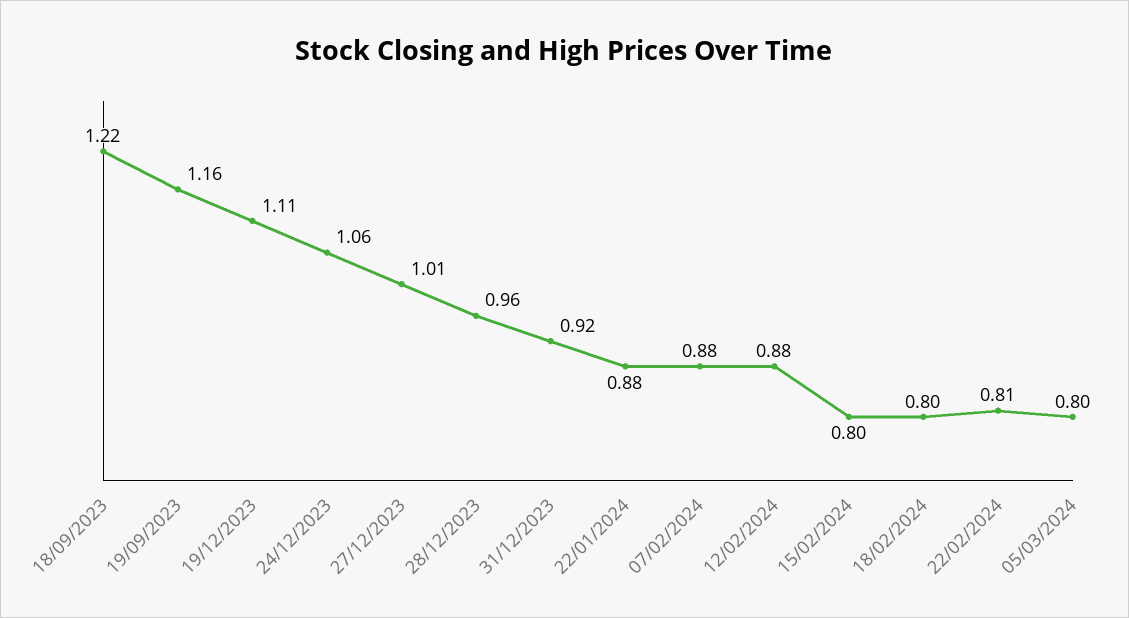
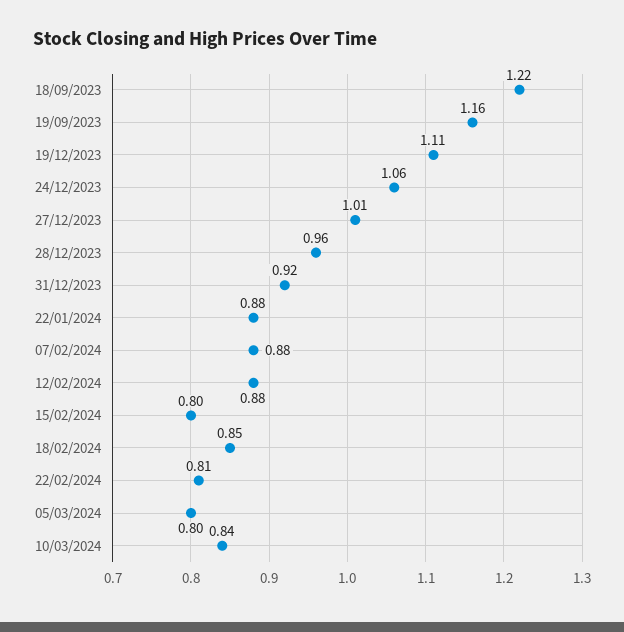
18/02/2024: 0.8 -> 0.85
10/03/2024: none -> 0.84

